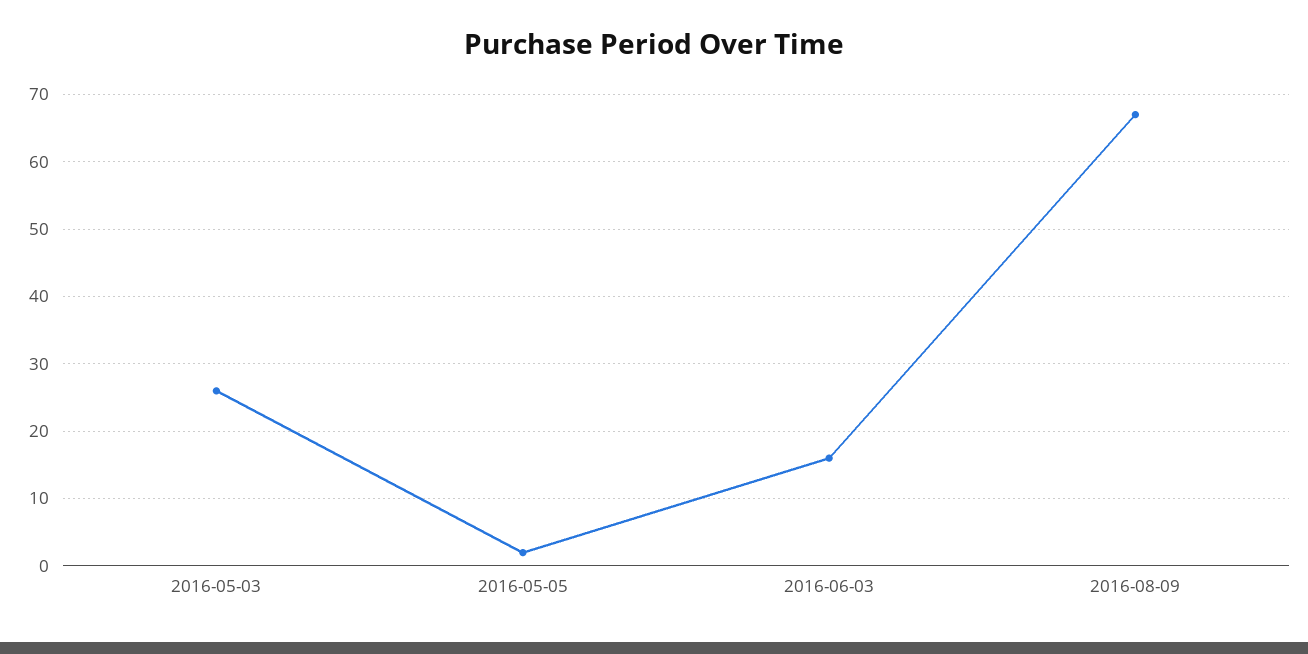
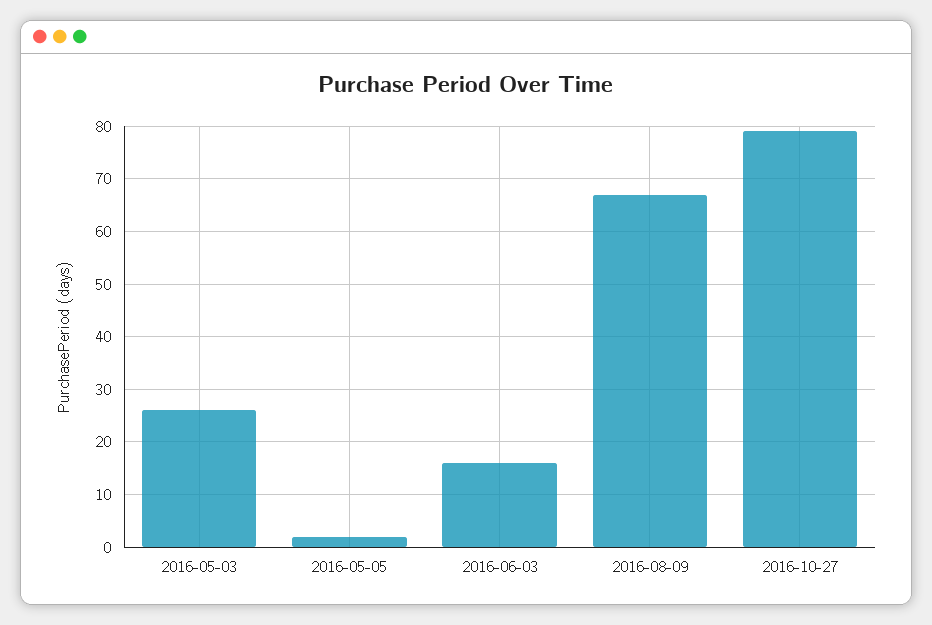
2016-10-27: none -> 80

